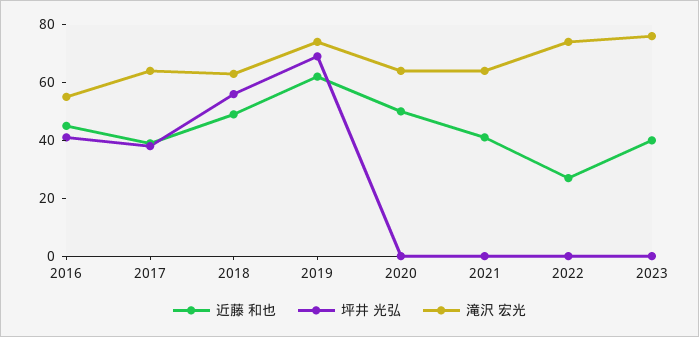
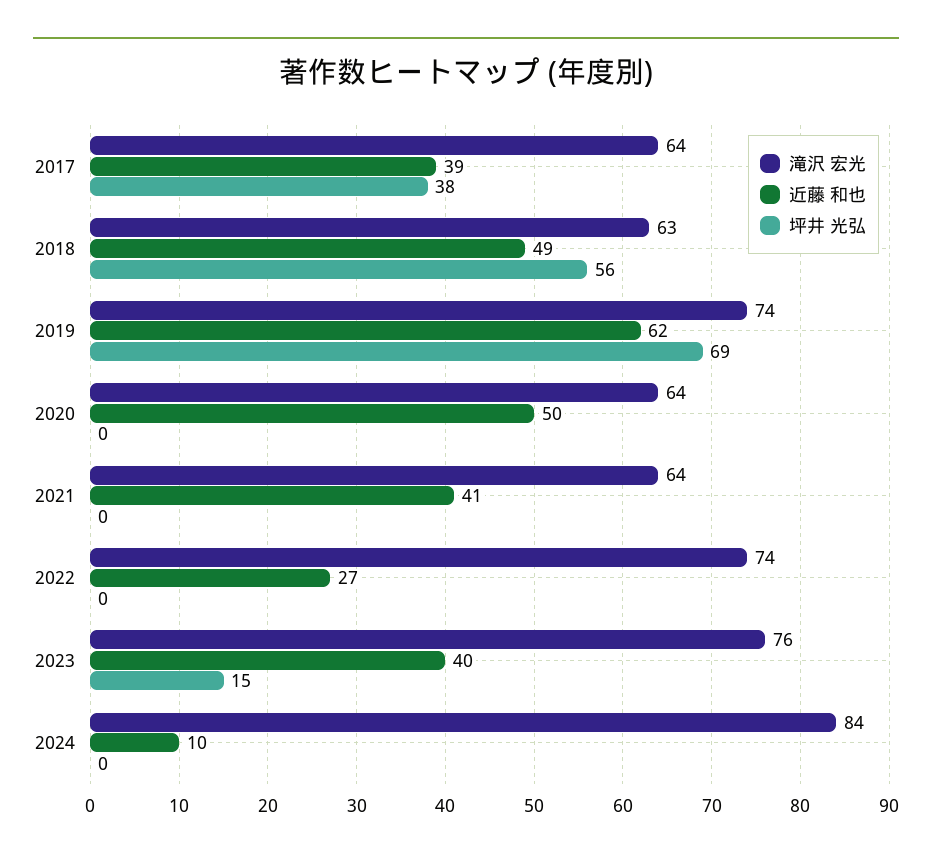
近藤 和也, 2016: 45 -> none
坪井 光弘, 2016: 40 -> none
滝沢 宏光, 2016: 55 -> none
坪井 光弘, 2023: 0 -> 15
滝沢 宏光, 2024: none -> 84
近藤 和也, 2024: none -> 10
坪井 光弘, 2024: none -> 0

